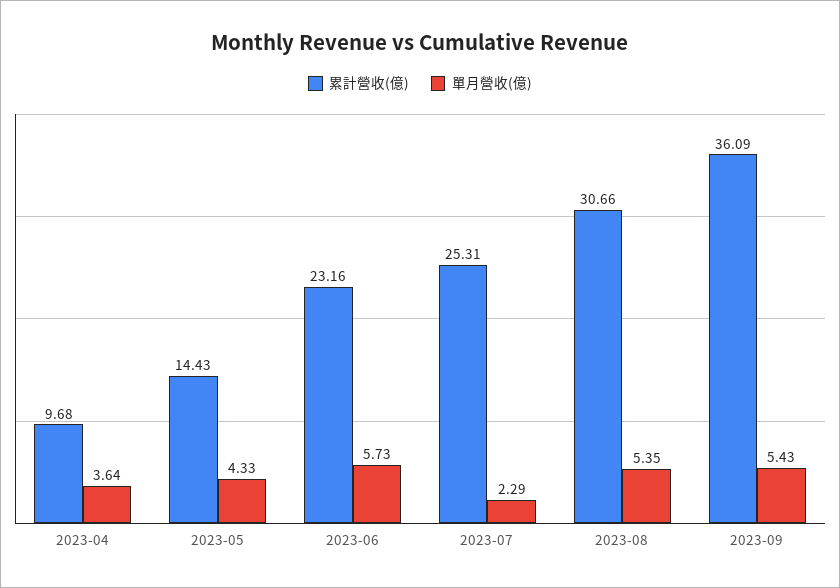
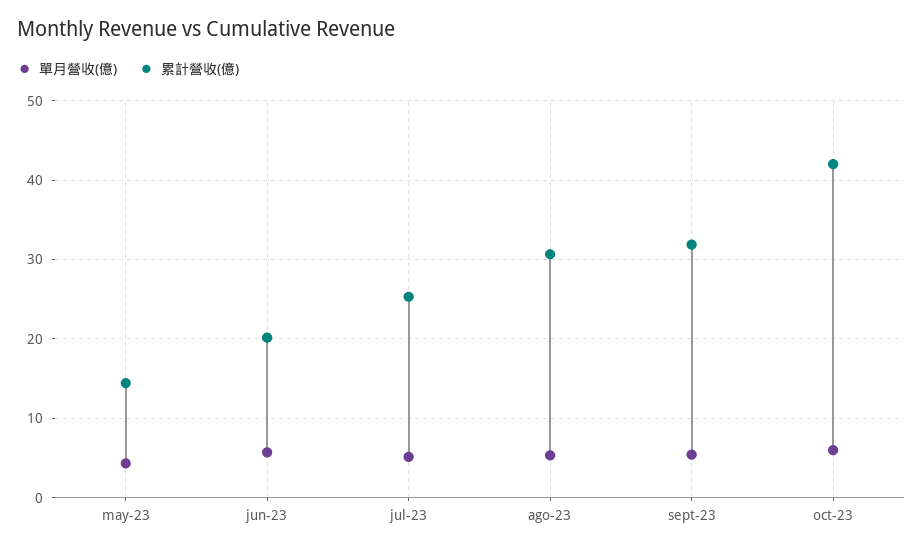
累計營收(億), 2023-04: 9.68 -> none
單月營收(億), 2023-04: 3.64 -> none
累計營收(億), 2023-06: 23.16 -> 20
單月營收(億), 2023-07: 2.29 -> 5
累計營收(億), 2023-09: 36.09 -> 32
單月營收(億), oct-23: none -> 6
累計營收(億), oct-23: none -> 42

